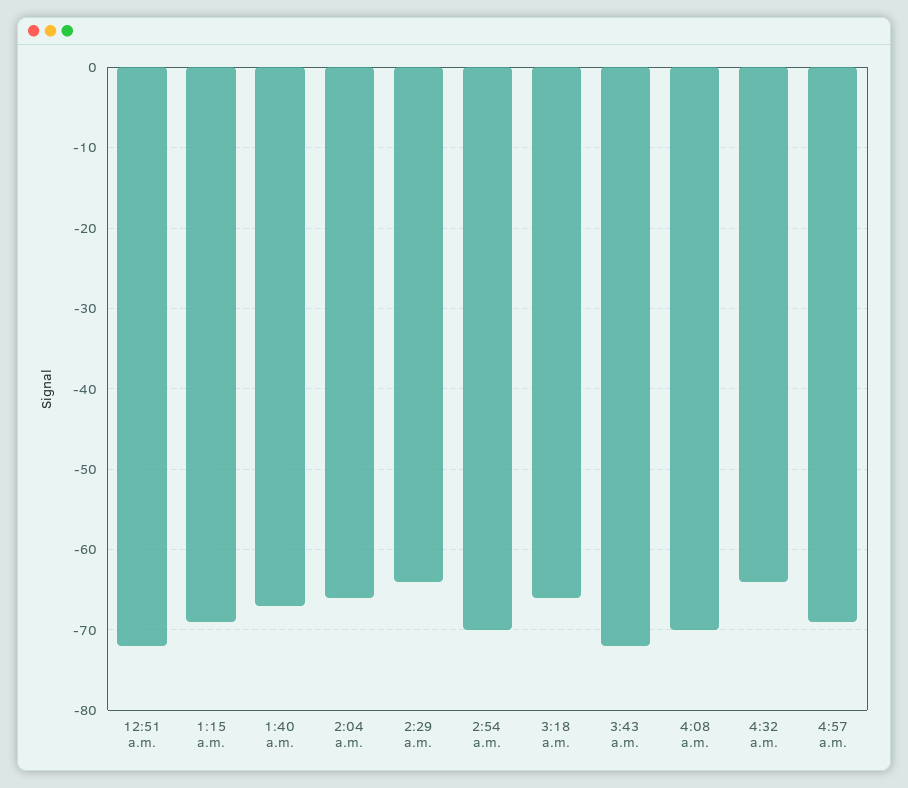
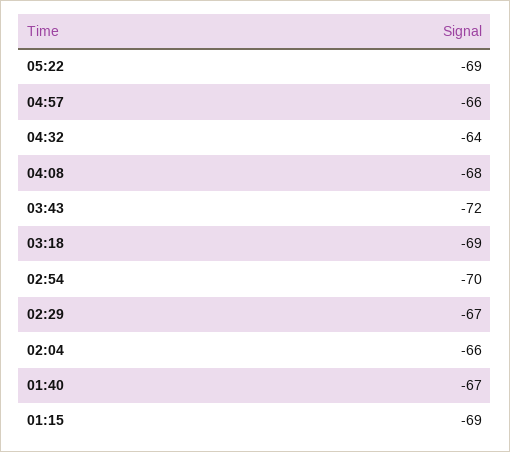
12:51 a.m.: -72 -> none
2:29 a.m.: -64 -> -67
3:18 a.m.: -66 -> -69
4:08 a.m.: -70 -> -68
4:57 a.m.: -69 -> -66
05:22: none -> -69

